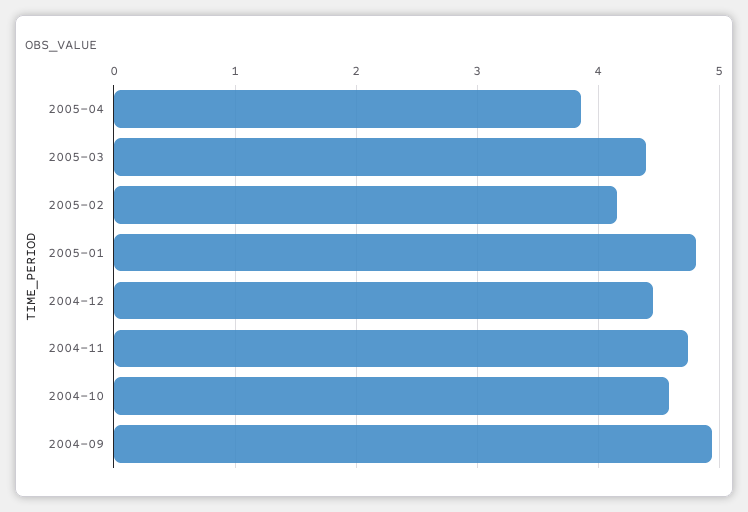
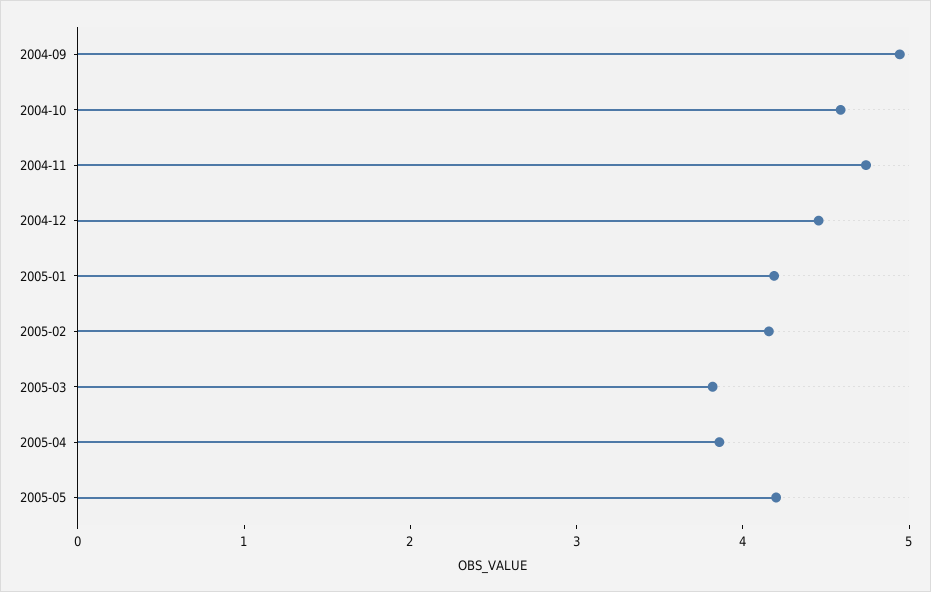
2005-03: 4.4 -> 3.8
2005-01: 4.8 -> 4.2
2005-05: none -> 4.2

